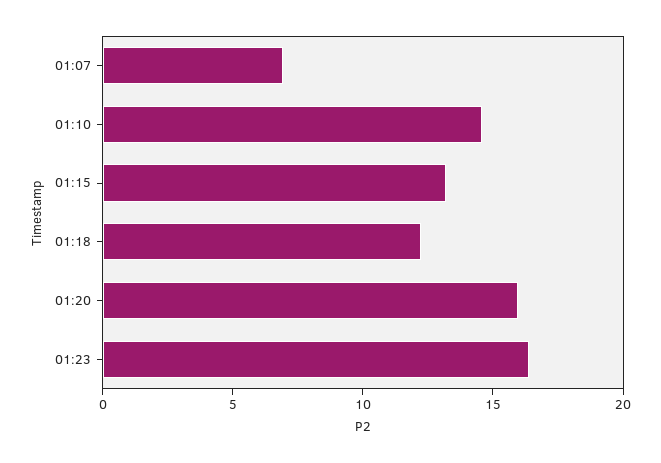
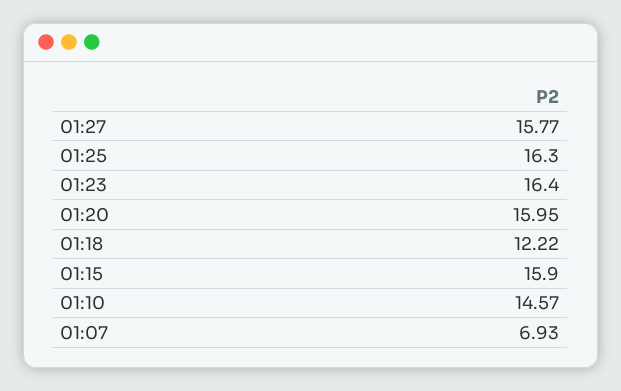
01:15: 13 -> 15.9
01:27: none -> 15.77
01:25: none -> 16.3

